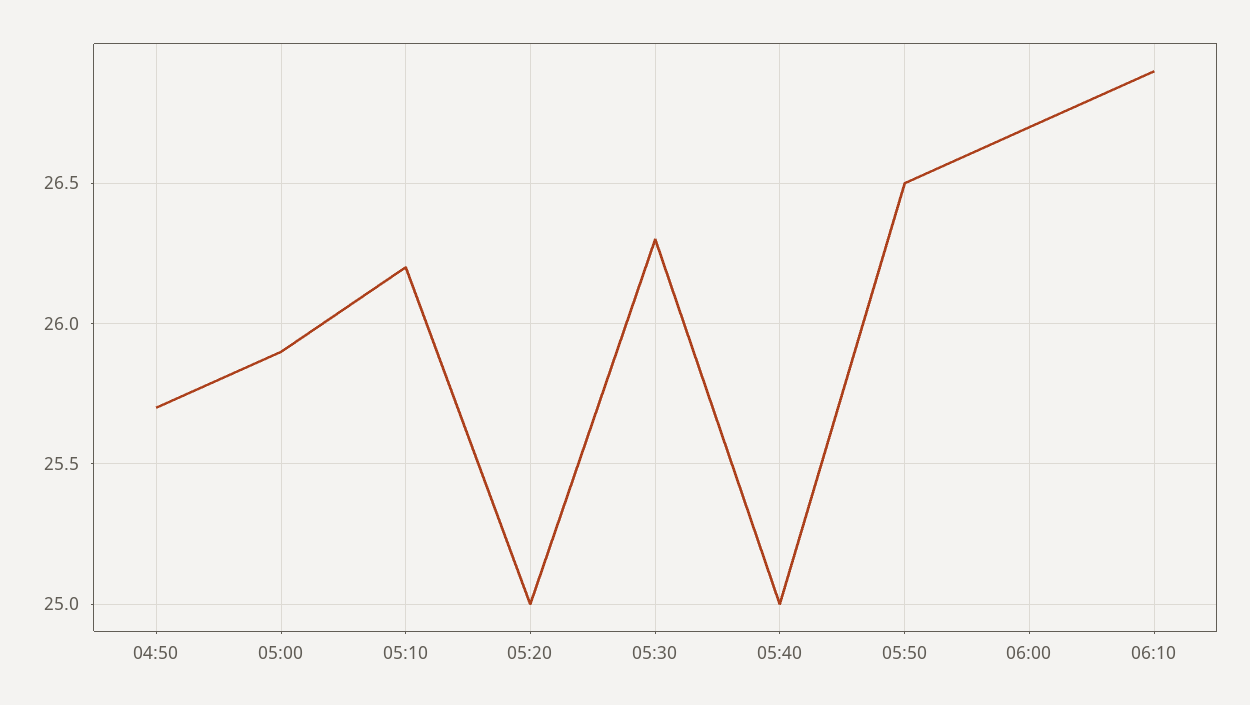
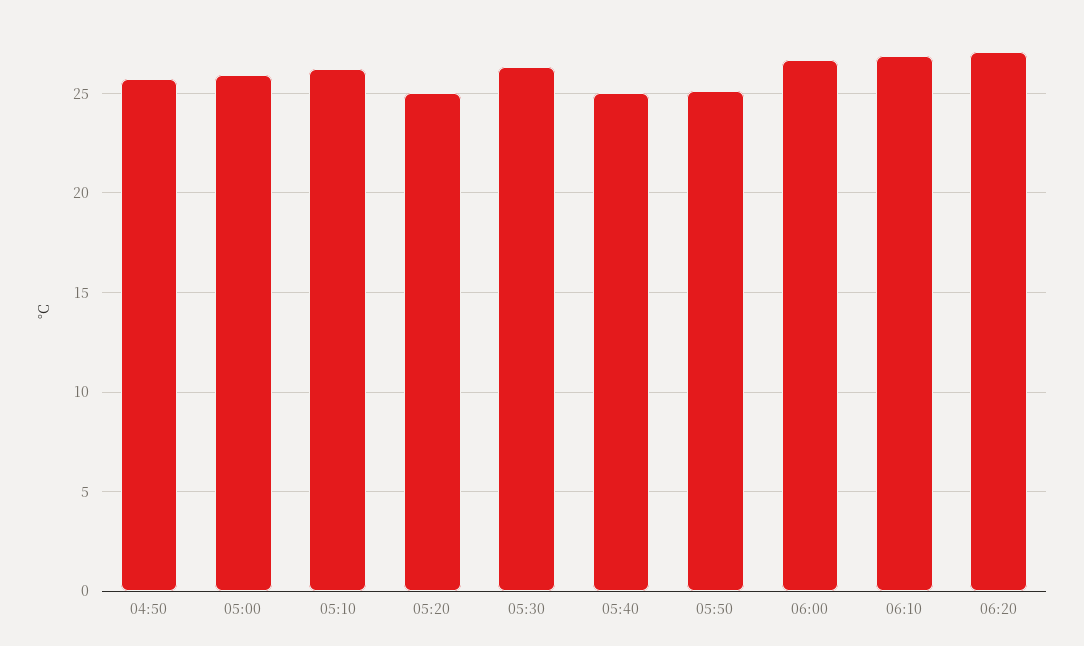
05:50: 26.5 -> 25
06:20: none -> 27

